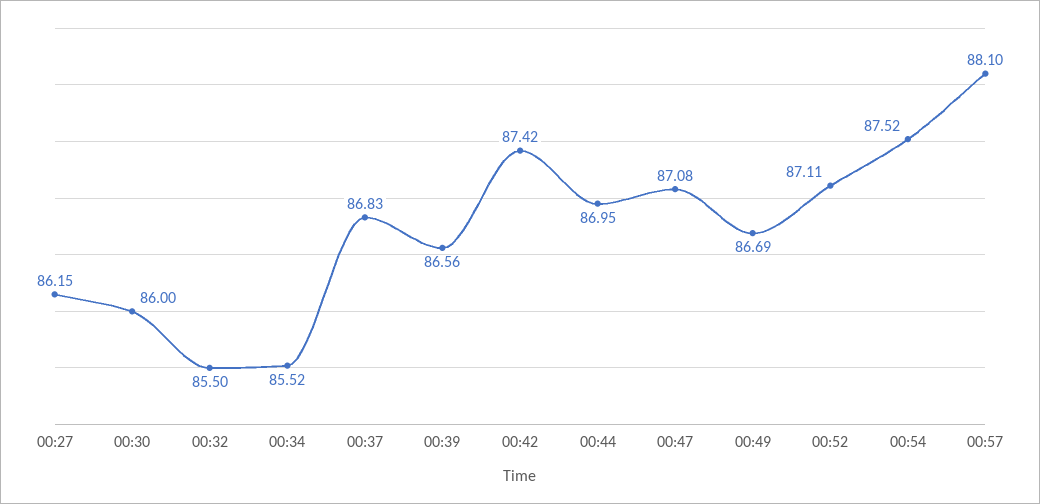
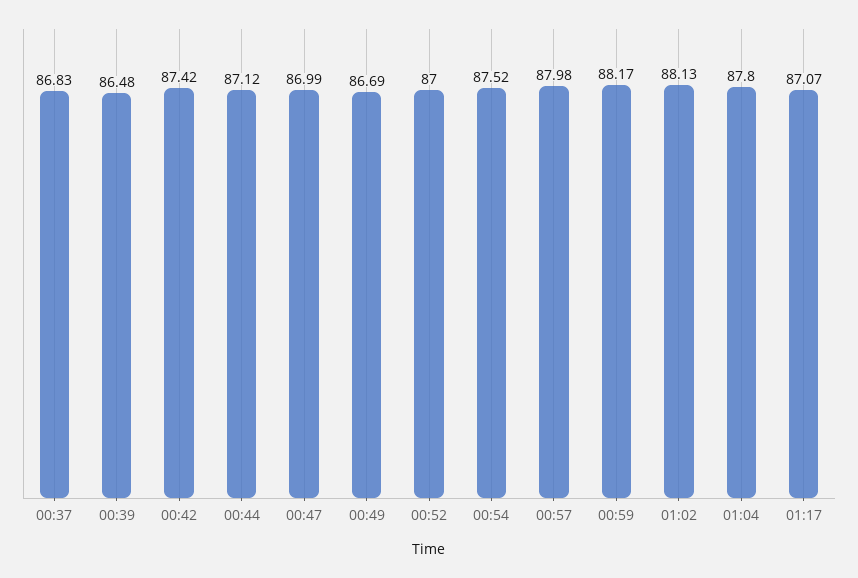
00:27: 86.15 -> none
00:30: 86 -> none
00:32: 85.5 -> none
00:34: 85.52 -> none
00:39: 86.56 -> 86.48
00:44: 86.95 -> 87.12
00:47: 87.08 -> 86.99
00:52: 87.11 -> 87
00:57: 88.1 -> 87.98
00:59: none -> 88.17
01:02: none -> 88.13
01:04: none -> 87.8
01:17: none -> 87.07

